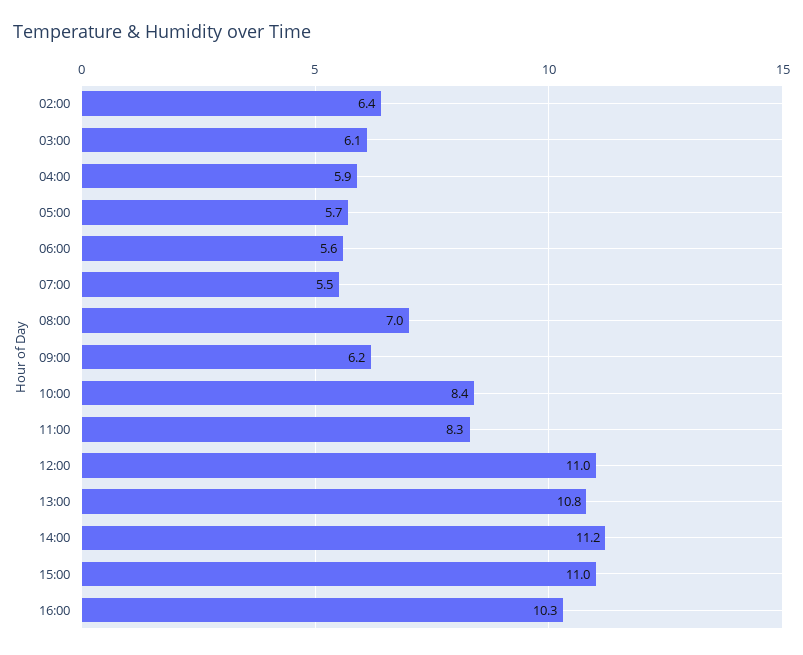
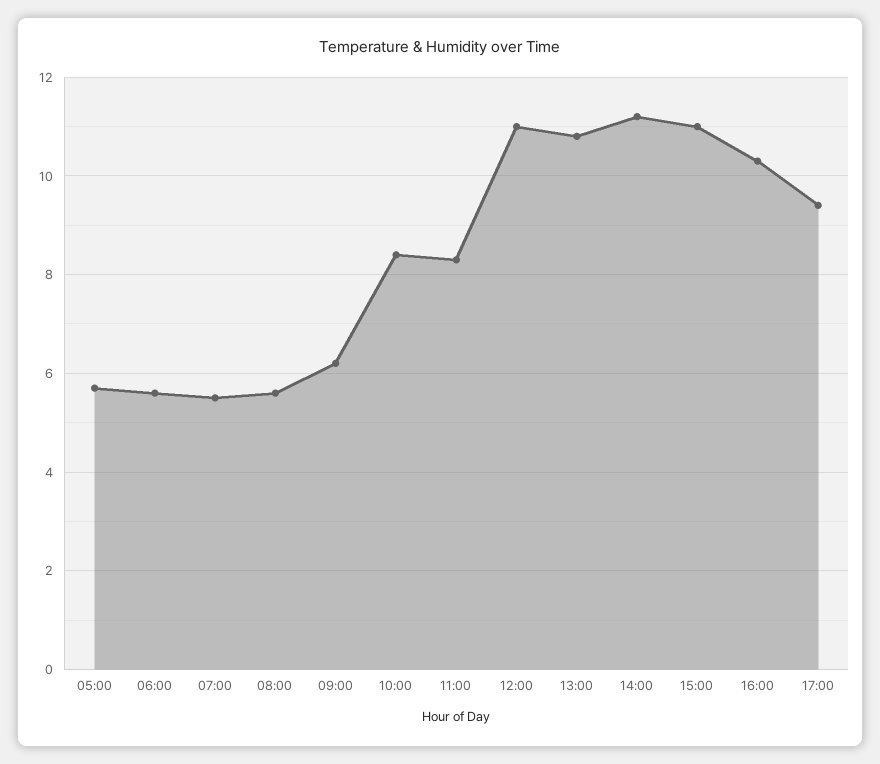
02:00: 6.4 -> none
03:00: 6.1 -> none
04:00: 5.9 -> none
08:00: 7 -> 5.5
17:00: none -> 9.5

